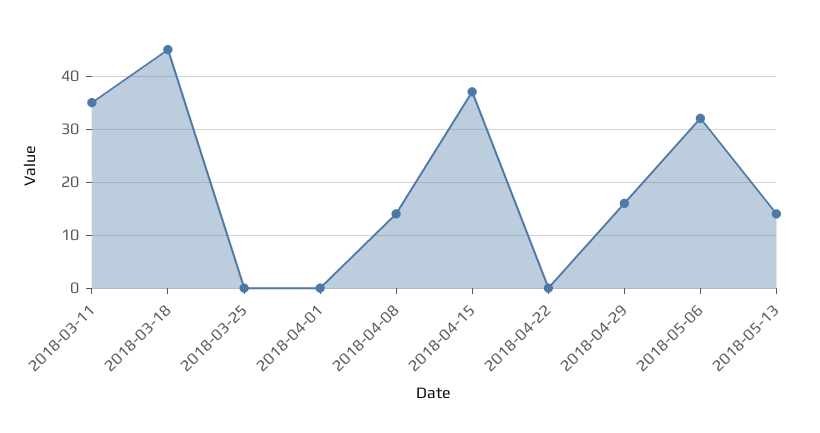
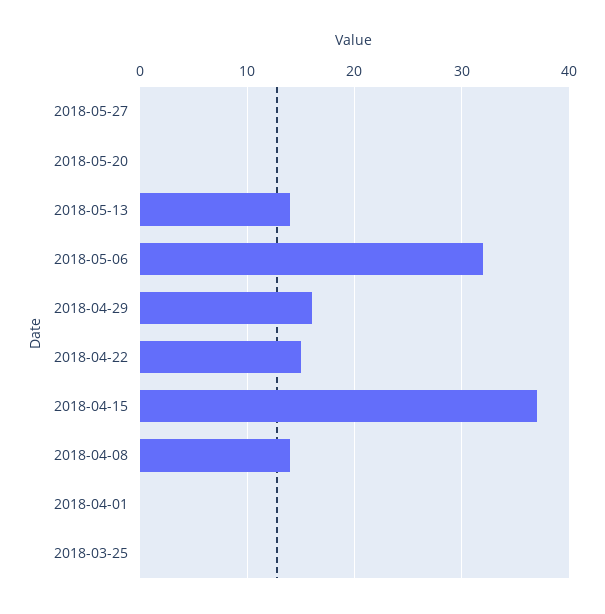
2018-03-11: 35 -> none
2018-03-18: 45 -> none
2018-04-22: 0 -> 15
2018-05-27: none -> 0
2018-05-20: none -> 0

